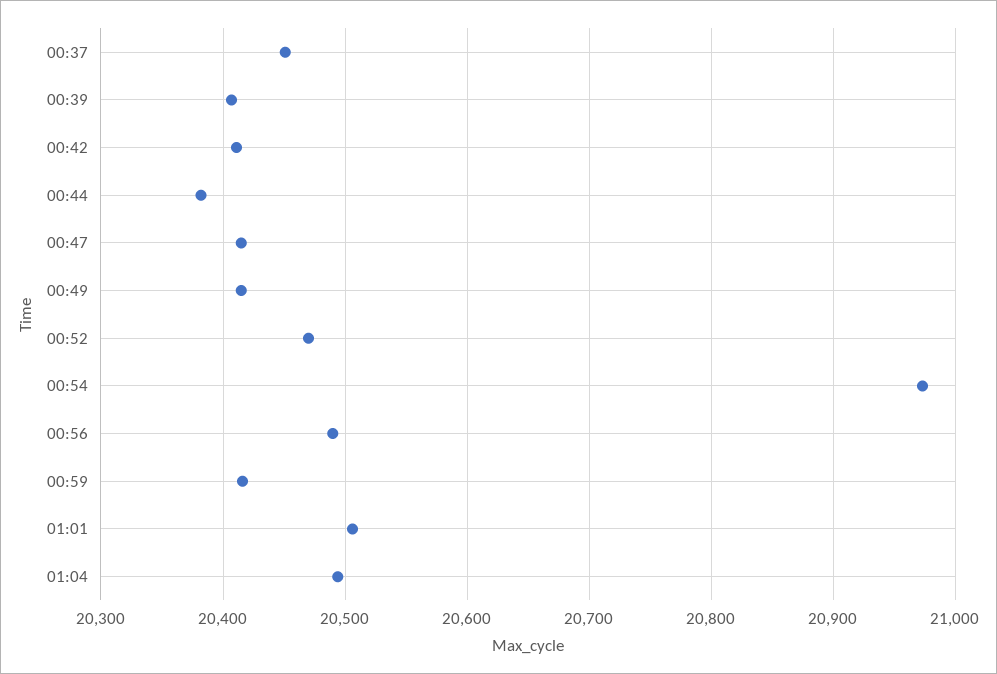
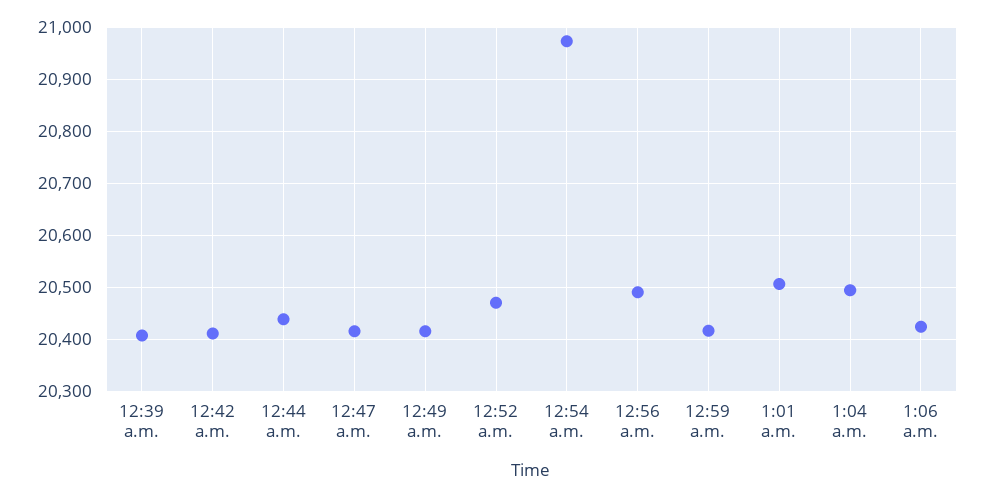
00:37: 20450 -> none
00:44: 20380 -> 20440
1:06 a.m.: none -> 20420

